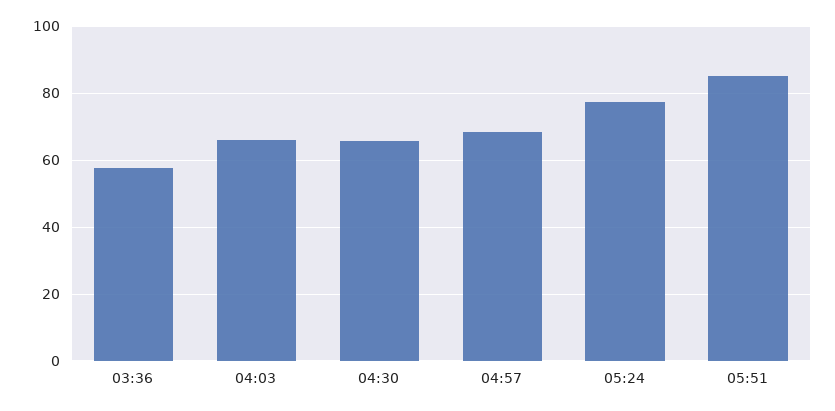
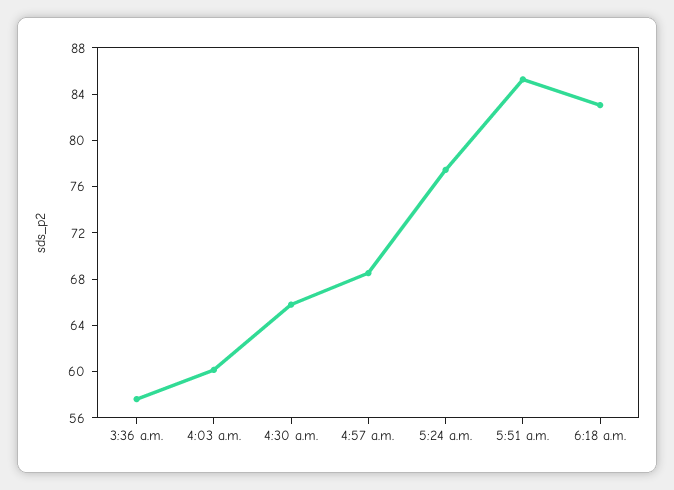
04:03: 66 -> 60
6:18 a.m.: none -> 83

